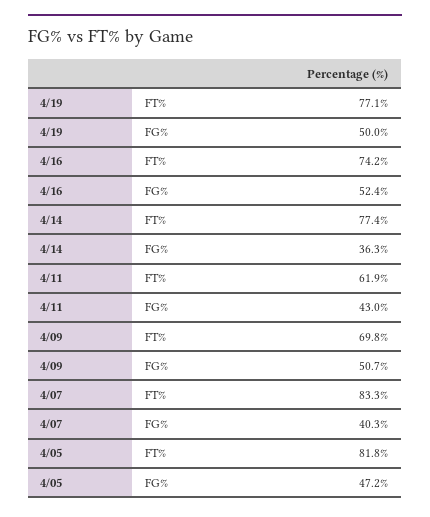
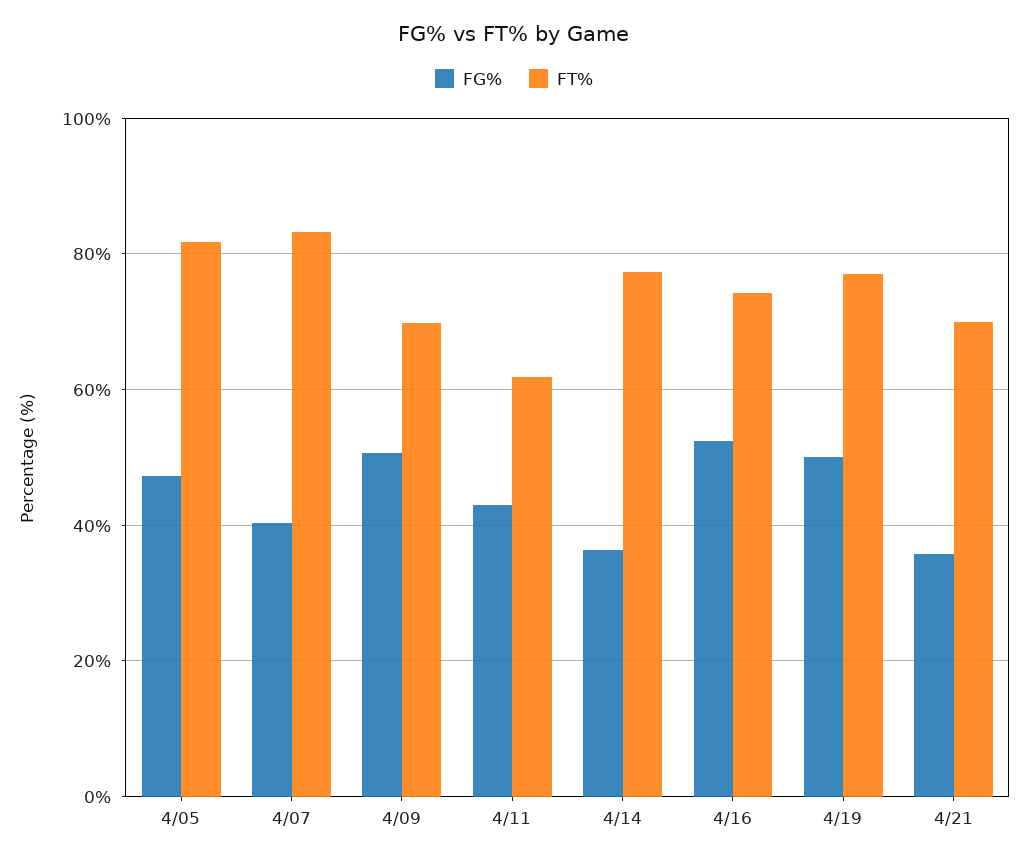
FG%, 4/21: none -> 36
FT%, 4/21: none -> 70

